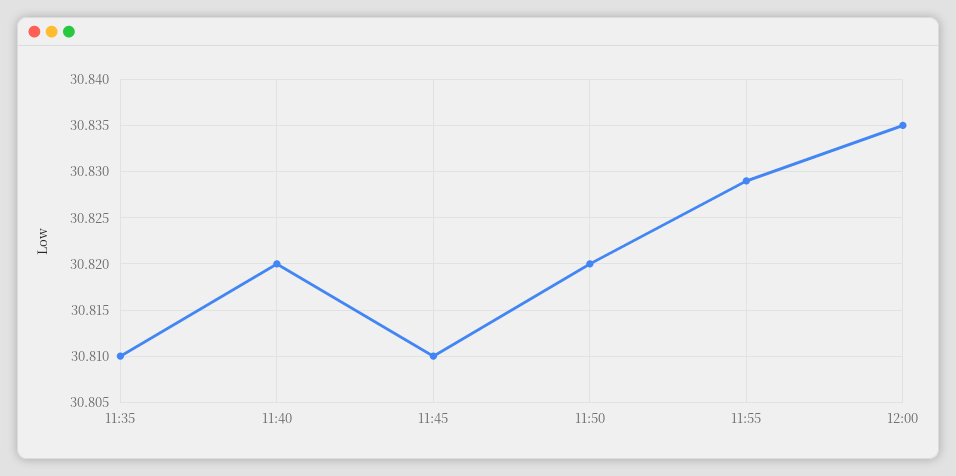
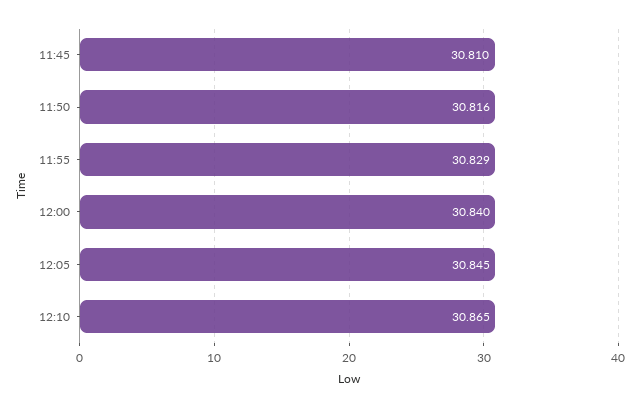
11:35: 30.81 -> none
11:40: 30.82 -> none
11:50: 30.82 -> 30.816
12:00: 30.835 -> 30.84
12:05: none -> 30.845
12:10: none -> 30.865

